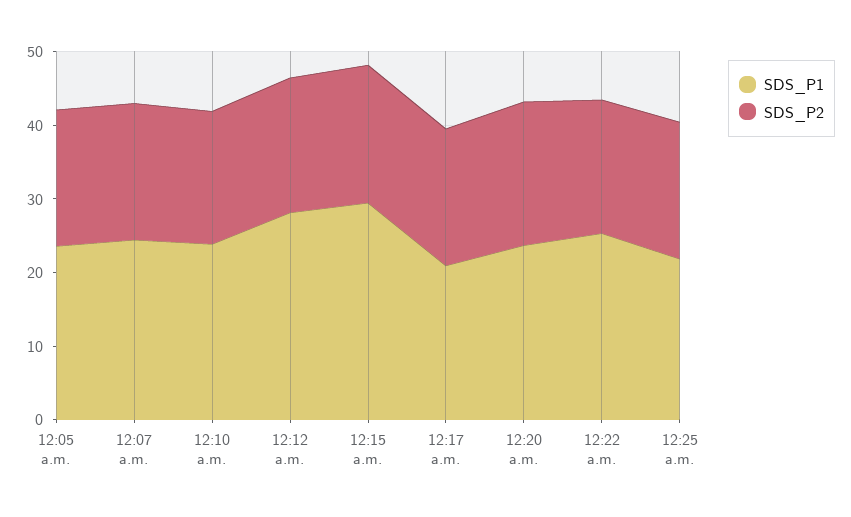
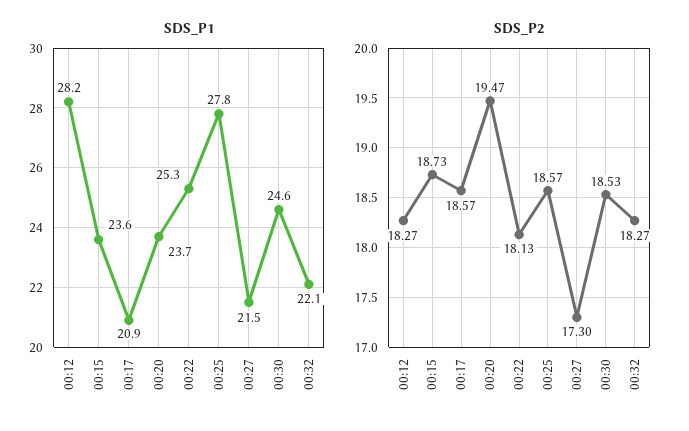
SDS_P1, 12:05 a.m.: 24 -> none
SDS_P2, 12:05 a.m.: 18 -> none
SDS_P1, 12:07 a.m.: 24 -> none
SDS_P2, 12:07 a.m.: 18 -> none
SDS_P1, 12:10 a.m.: 24 -> none
SDS_P2, 12:10 a.m.: 18 -> none
SDS_P1, 12:15 a.m.: 30 -> 23.6
SDS_P1, 12:25 a.m.: 22 -> 27.8
SDS_P1, 00:27: none -> 21.5
SDS_P1, 00:30: none -> 24.6
SDS_P1, 00:32: none -> 22.1
SDS_P2, 00:27: none -> 17.3
SDS_P2, 00:30: none -> 18.53
SDS_P2, 00:32: none -> 18.27

